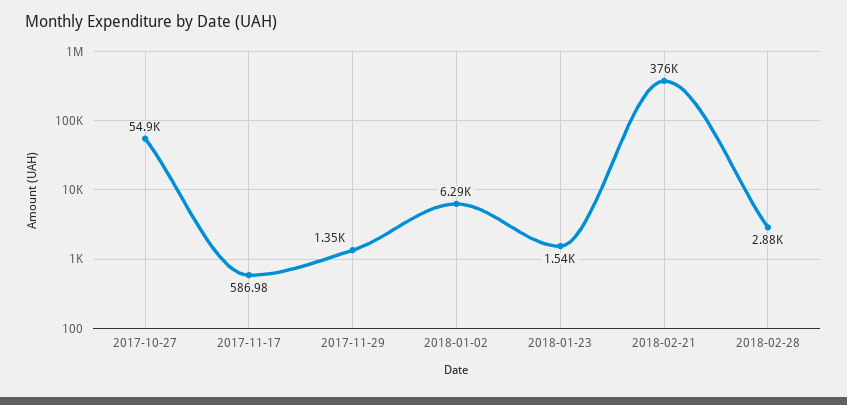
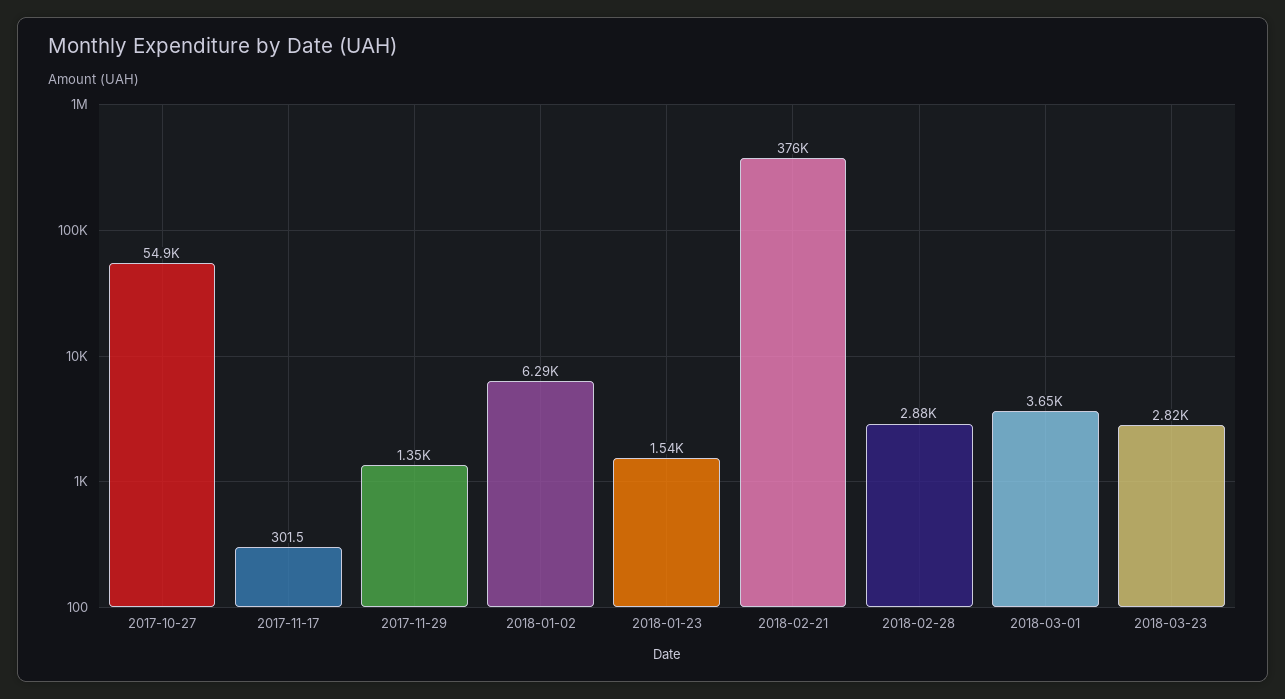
2017-11-17: 586.98 -> 301.5
2018-03-01: none -> 3650
2018-03-23: none -> 2820

